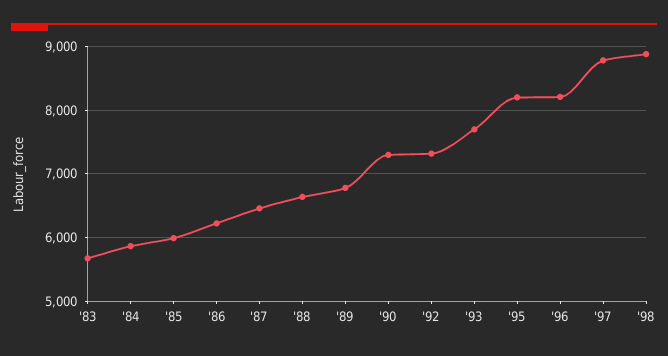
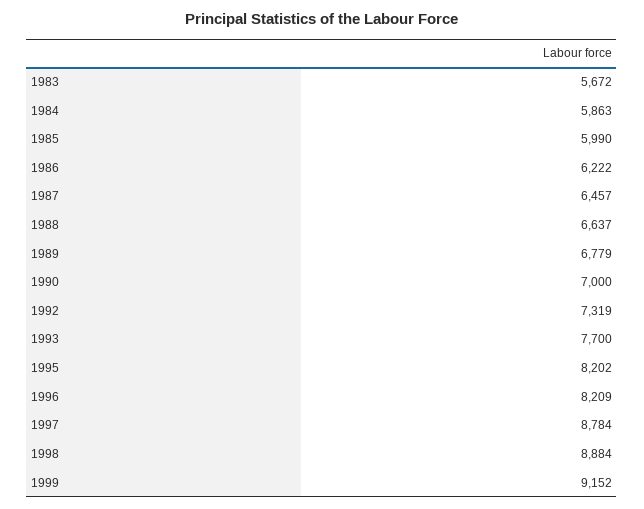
'90: 7300 -> 7000
1999: none -> 9152

